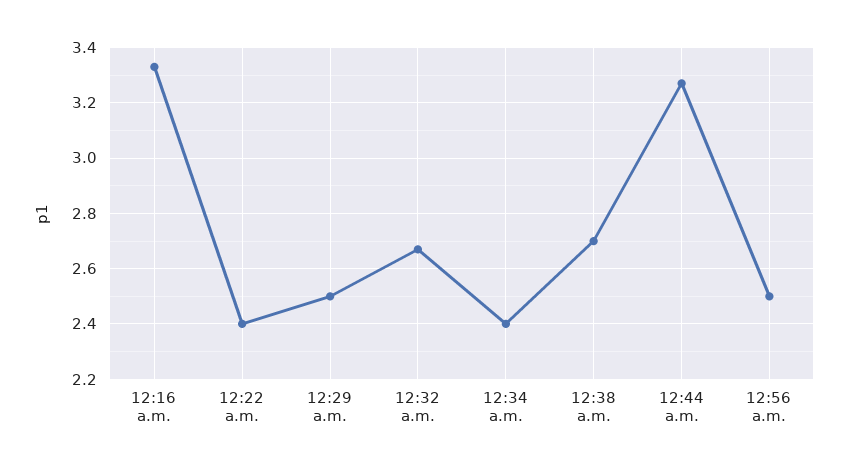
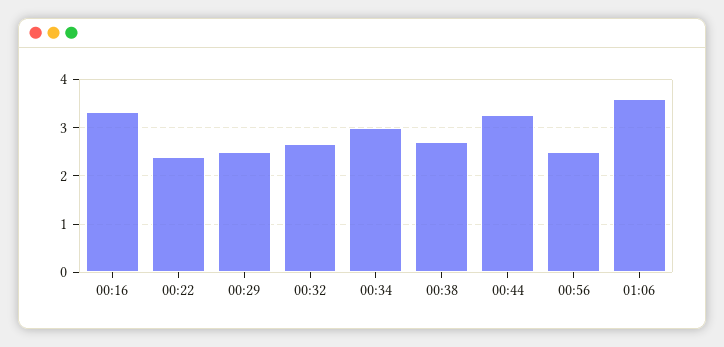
12:34 a.m.: 2.4 -> 3
01:06: none -> 3.6

